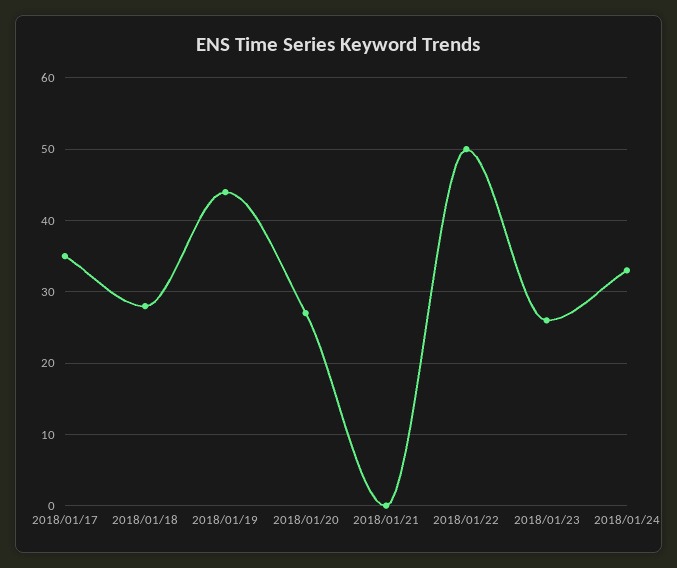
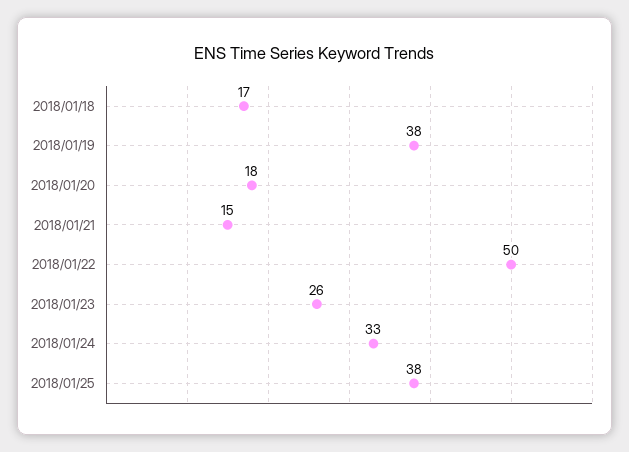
2018/01/17: 35 -> none
2018/01/18: 28 -> 17
2018/01/19: 44 -> 38
2018/01/20: 27 -> 18
2018/01/21: 0 -> 15
2018/01/25: none -> 38

